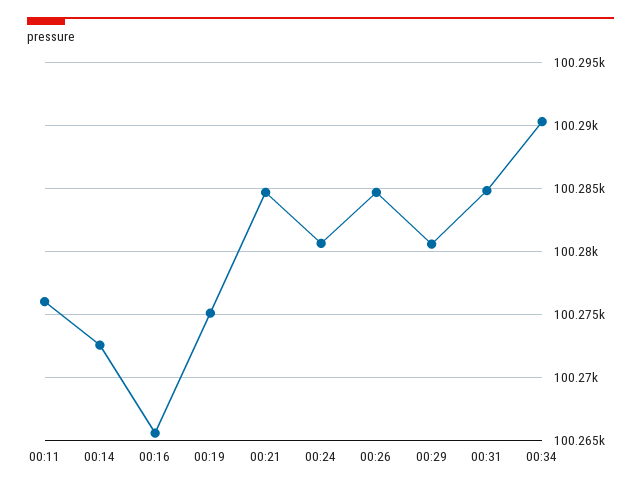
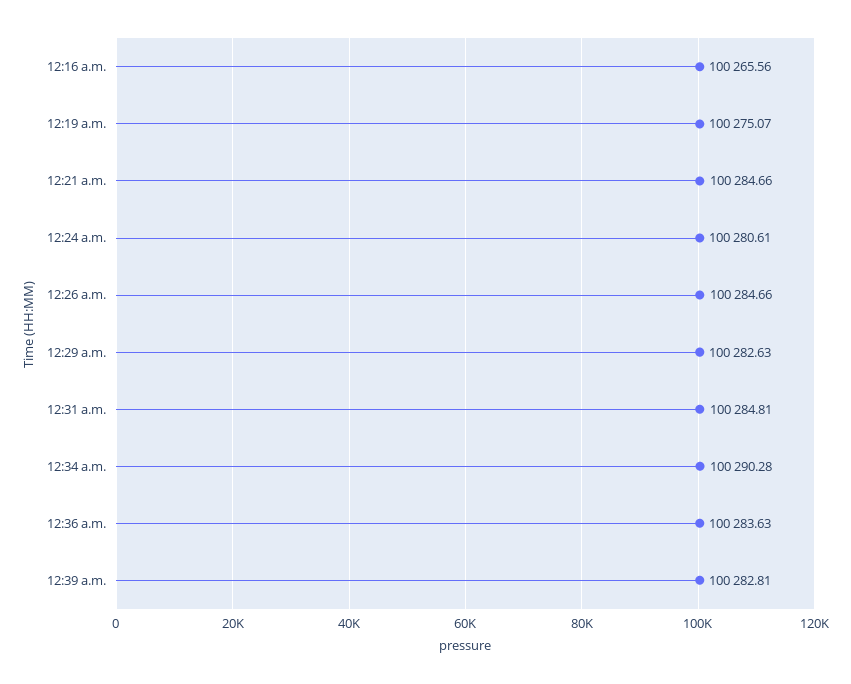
00:11: 100276 -> none
00:14: 100272.5 -> none
00:29: 100280.5 -> 100282.63
12:36 a.m.: none -> 100283.63
12:39 a.m.: none -> 100282.81

